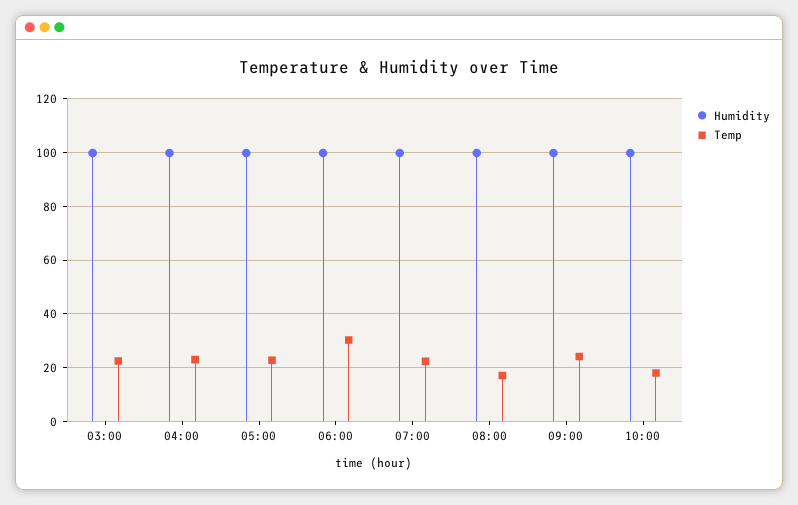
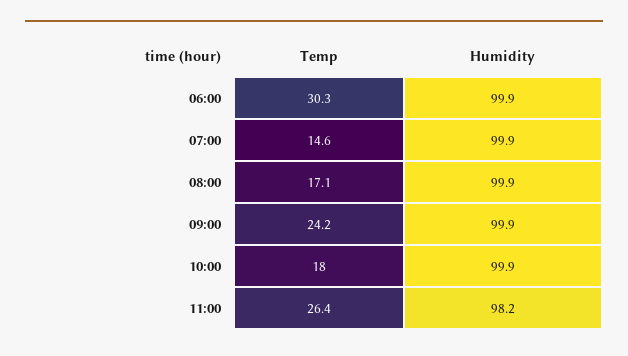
Humidity, 03:00: 100 -> none
Temp, 03:00: 22.5 -> none
Humidity, 04:00: 100 -> none
Temp, 04:00: 22.5 -> none
Humidity, 05:00: 100 -> none
Temp, 05:00: 22.5 -> none
Temp, 07:00: 22.5 -> 14.6
Temp, 11:00: none -> 26.4
Humidity, 11:00: none -> 98.2

